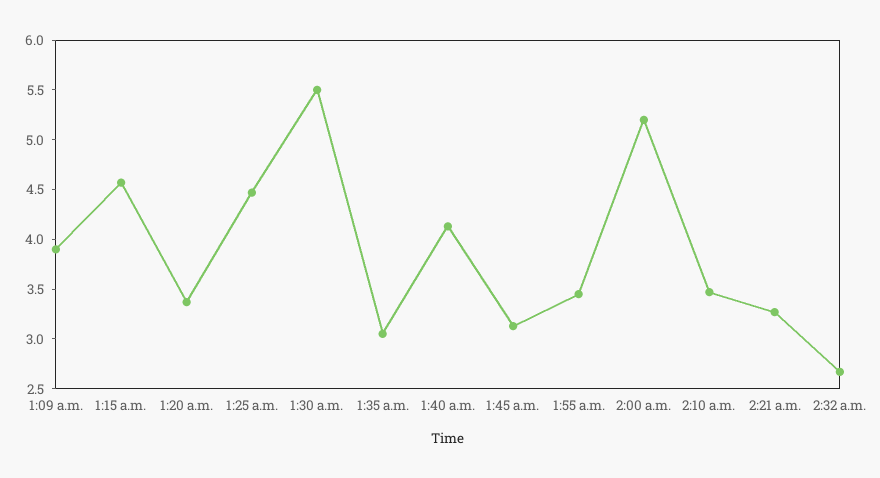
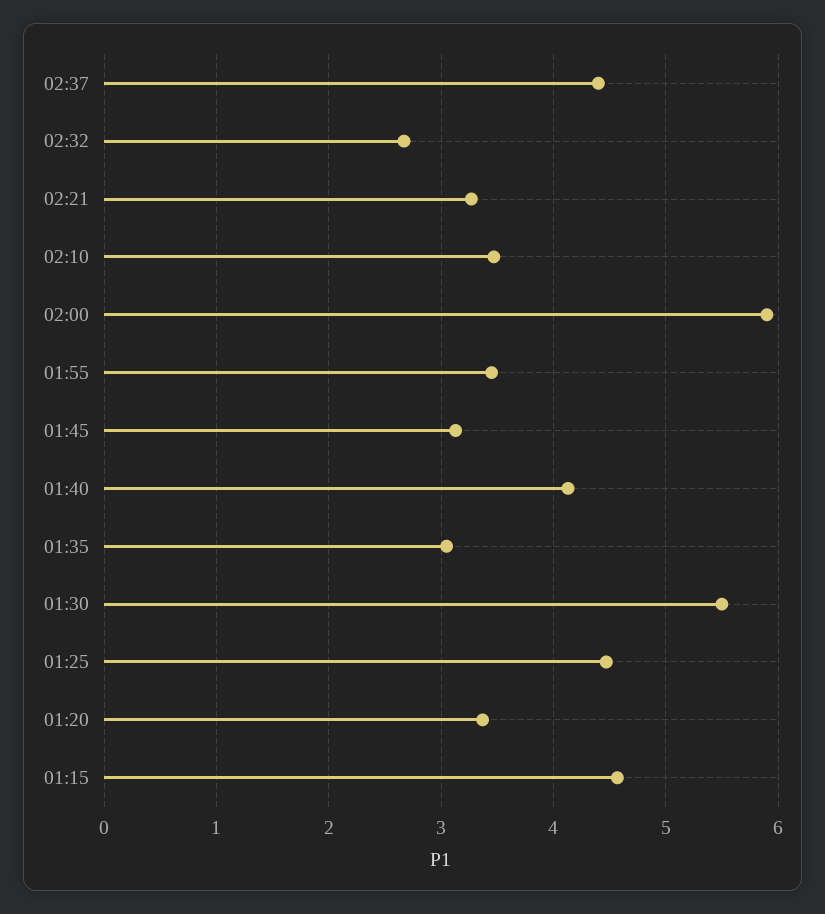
1:09 a.m.: 3.9 -> none
2:00 a.m.: 5.2 -> 5.9
02:37: none -> 4.4

